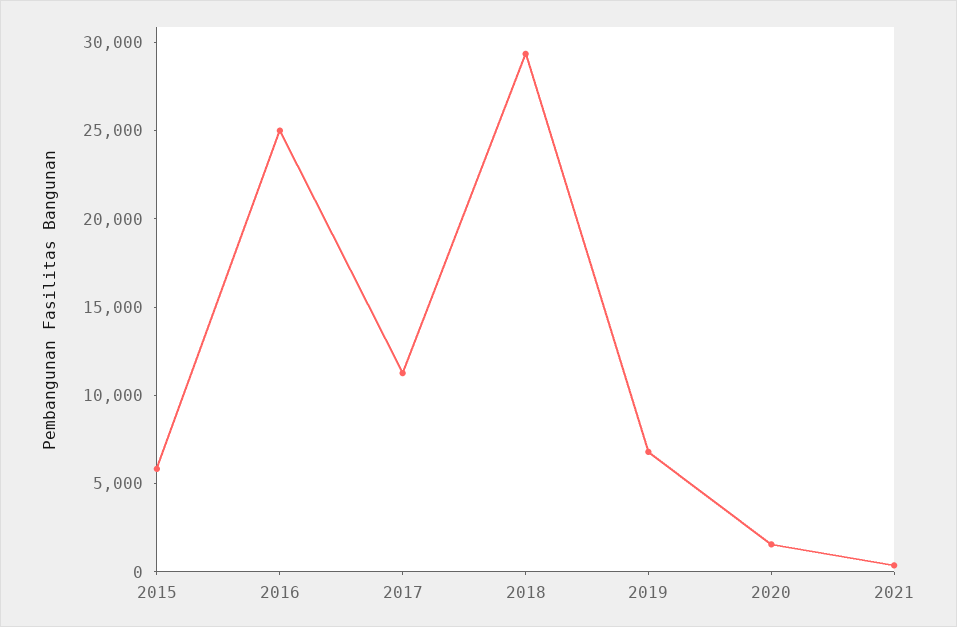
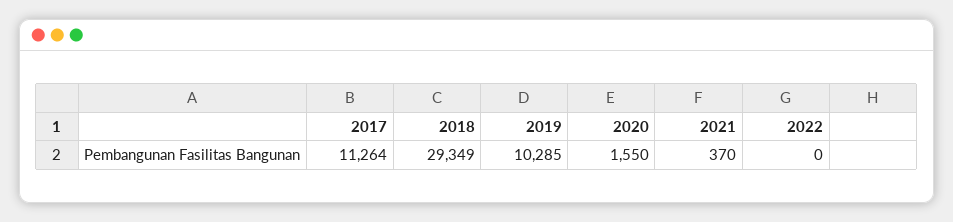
2015: 6000 -> none
2016: 25000 -> none
2019: 7000 -> 10285
2022: none -> 0

